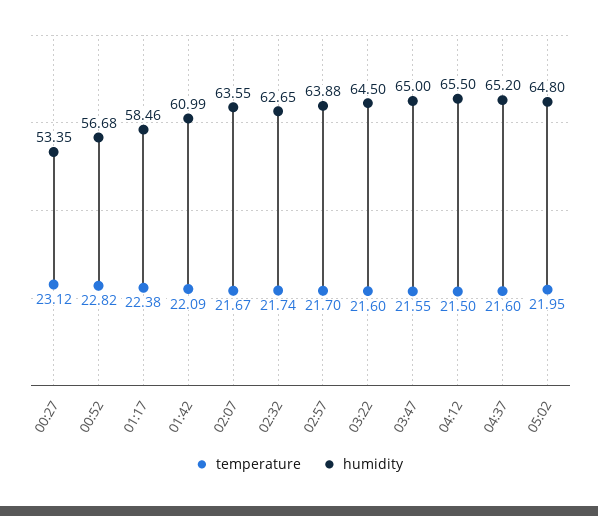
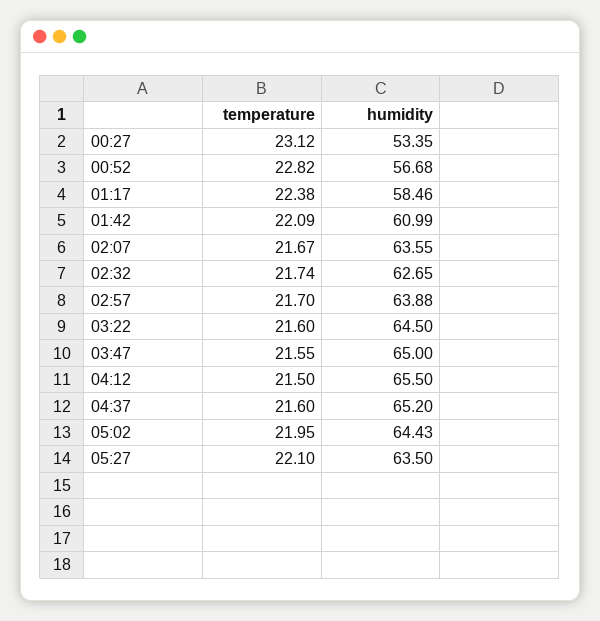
humidity, 05:02: 64.8 -> 64.43
temperature, 05:27: none -> 22.1
humidity, 05:27: none -> 63.5

